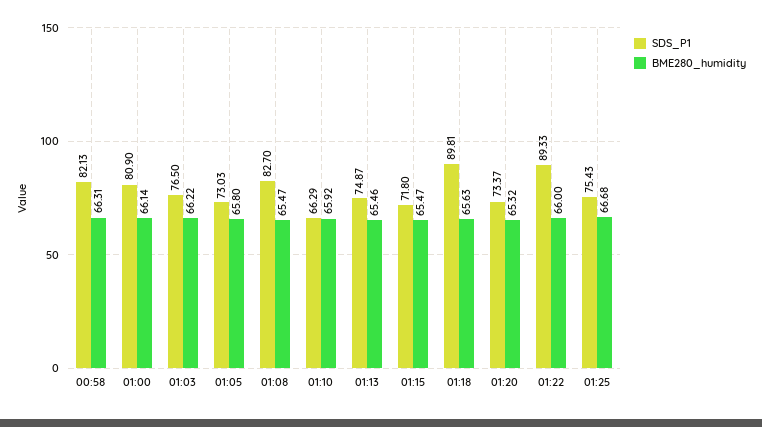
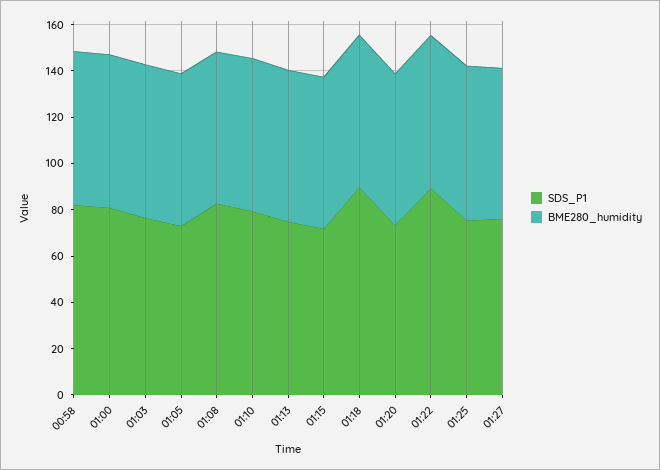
SDS_P1, 01:10: 66.29 -> 80
SDS_P1, 01:27: none -> 75
BME280_humidity, 01:27: none -> 65

